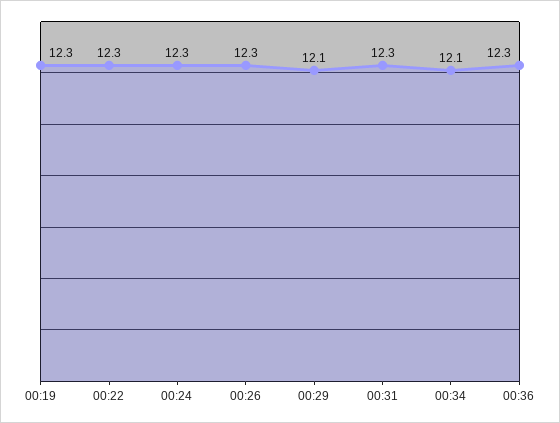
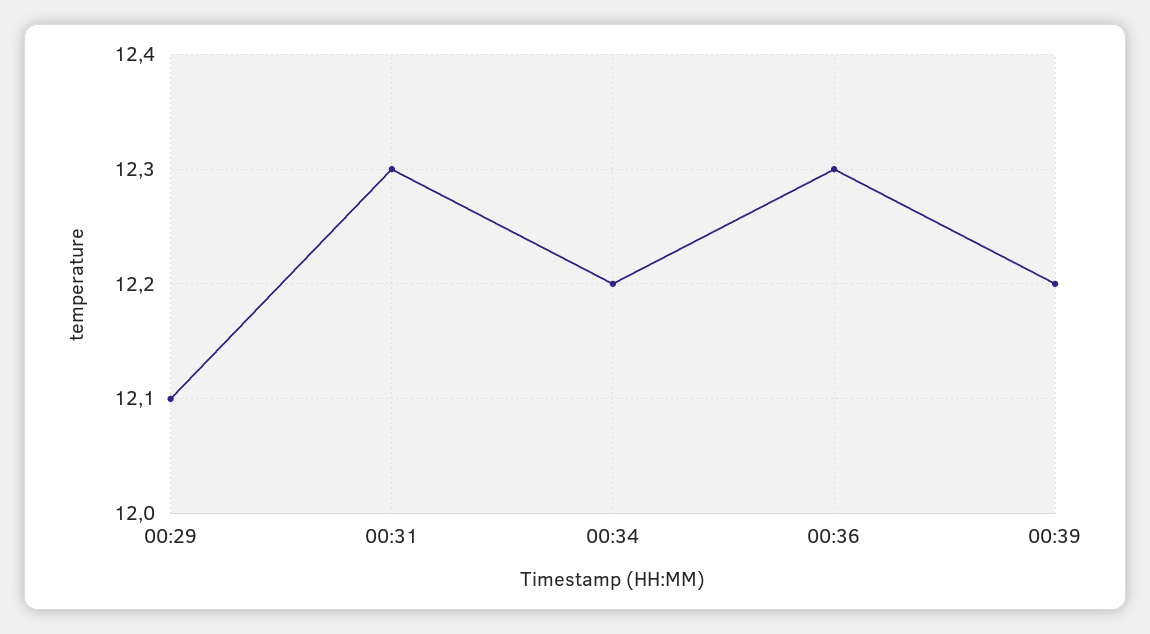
00:19: 12.3 -> none
00:22: 12.3 -> none
00:24: 12.3 -> none
00:26: 12.3 -> none
00:34: 12.1 -> 12.2
00:39: none -> 12.2

